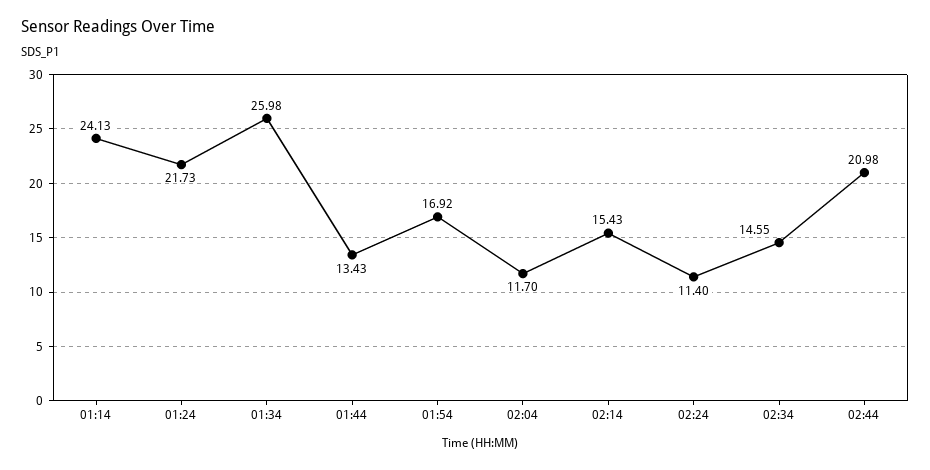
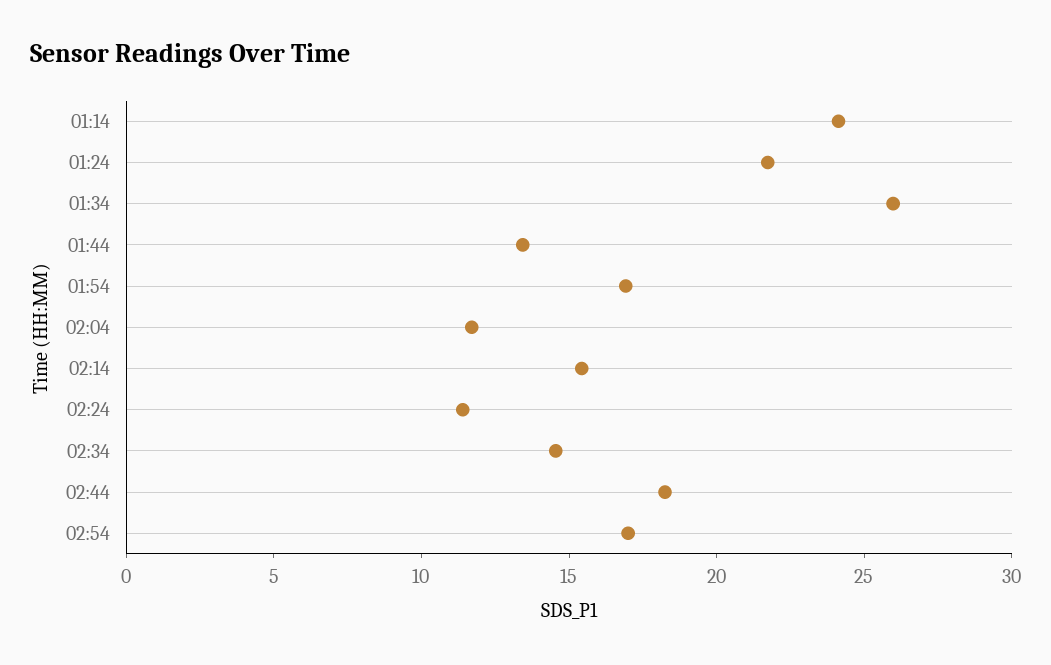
02:44: 20.98 -> 18
02:54: none -> 17

